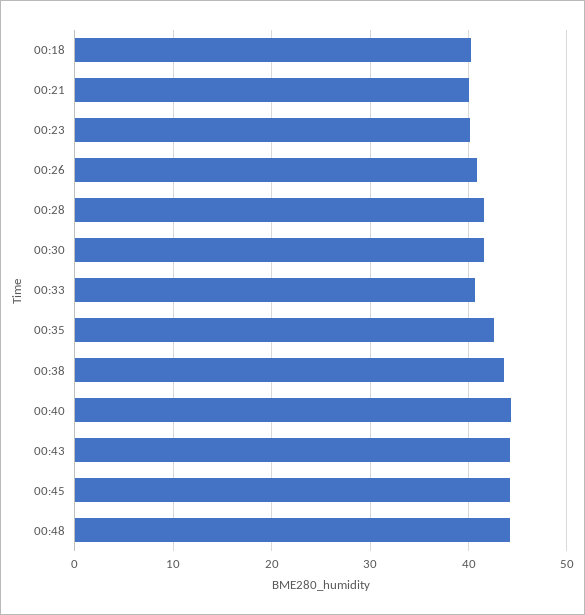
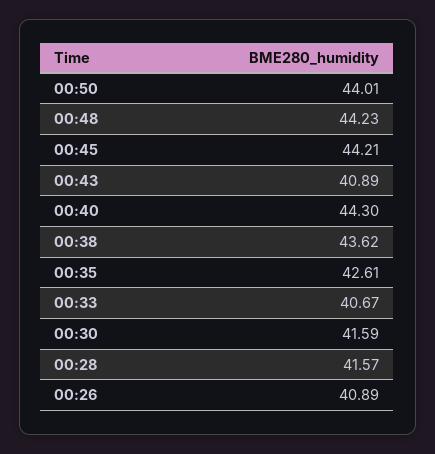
00:18: 40 -> none
00:21: 40 -> none
00:23: 40 -> none
00:43: 44 -> 40.89
00:50: none -> 44.01

